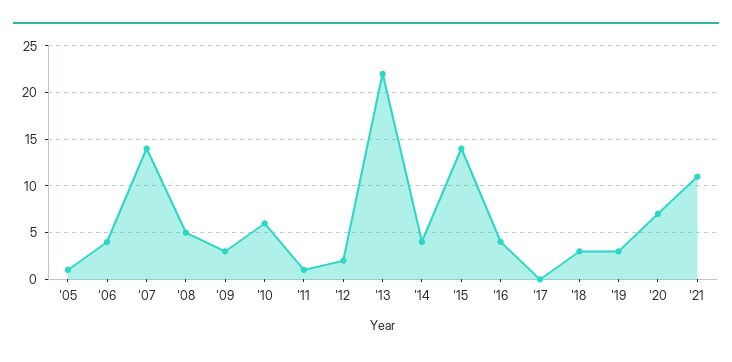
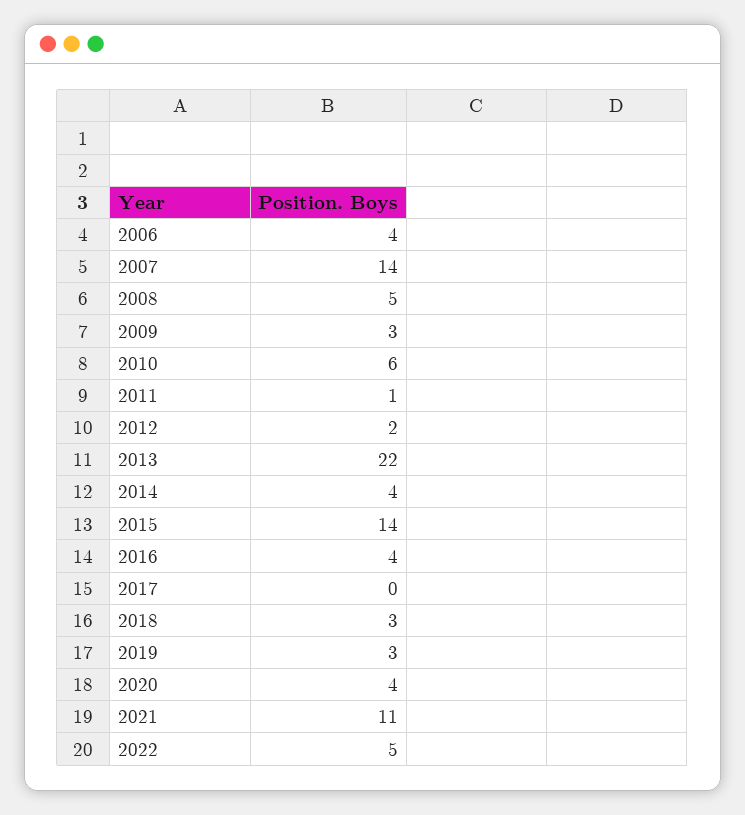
'05: 1 -> none
'20: 7 -> 4
2022: none -> 5

